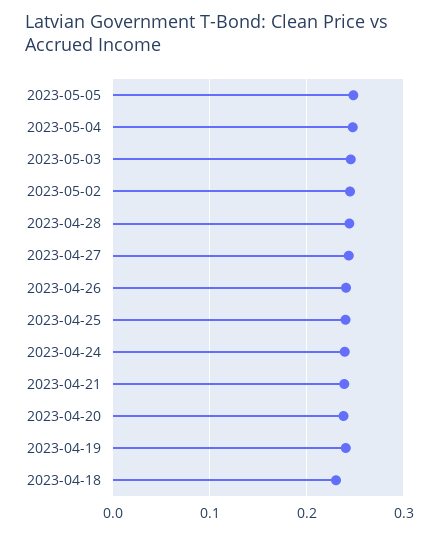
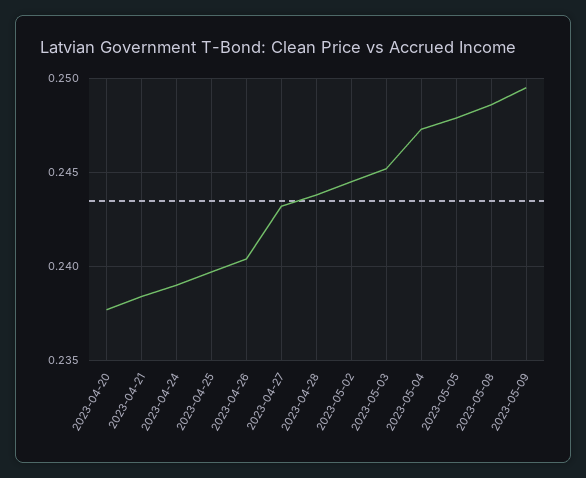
2023-04-19: 0.24 -> none
2023-04-18: 0.23 -> none
2023-05-08: none -> 0.2485
2023-05-09: none -> 0.2495

